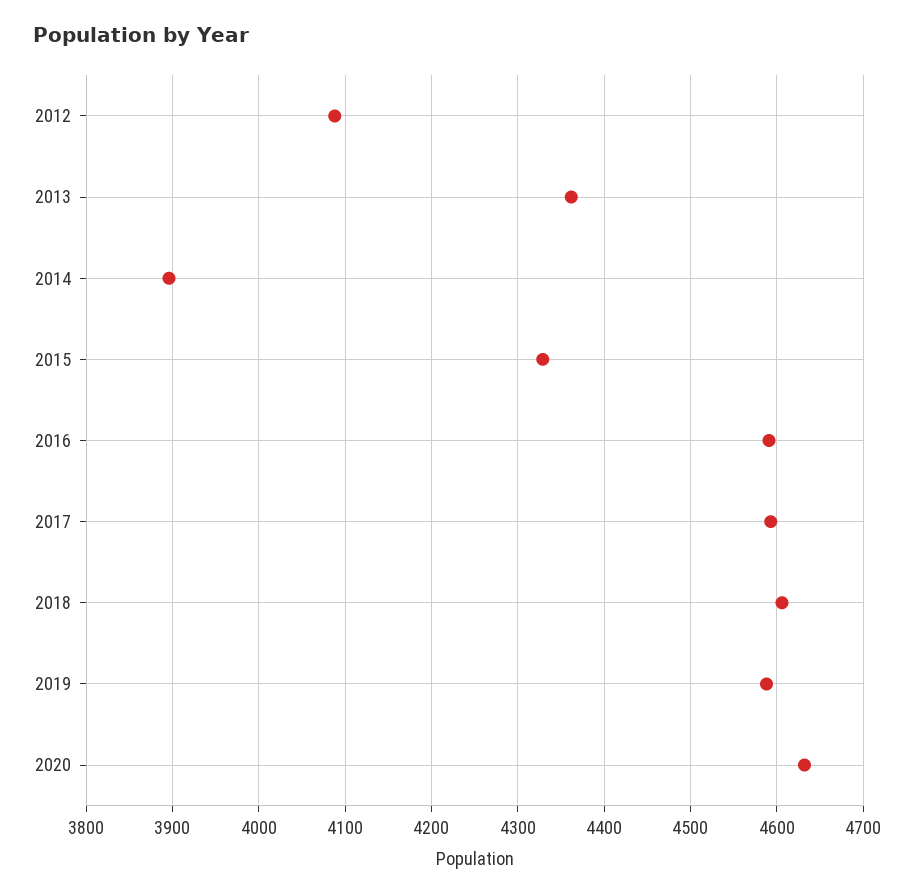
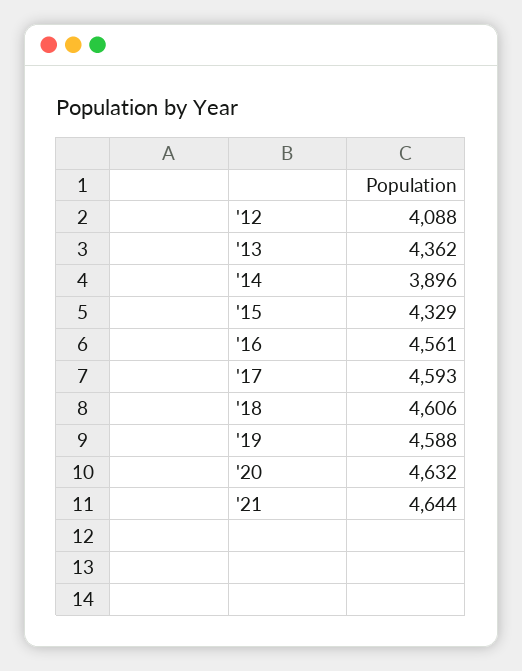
2016: 4590 -> 4561
'21: none -> 4644

